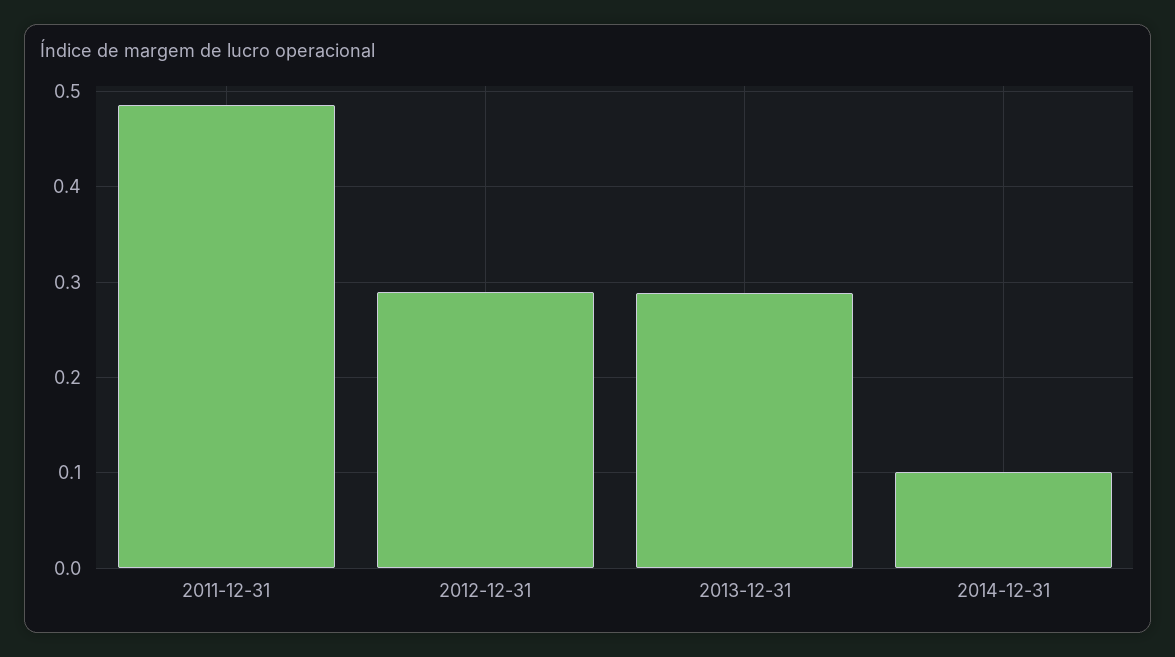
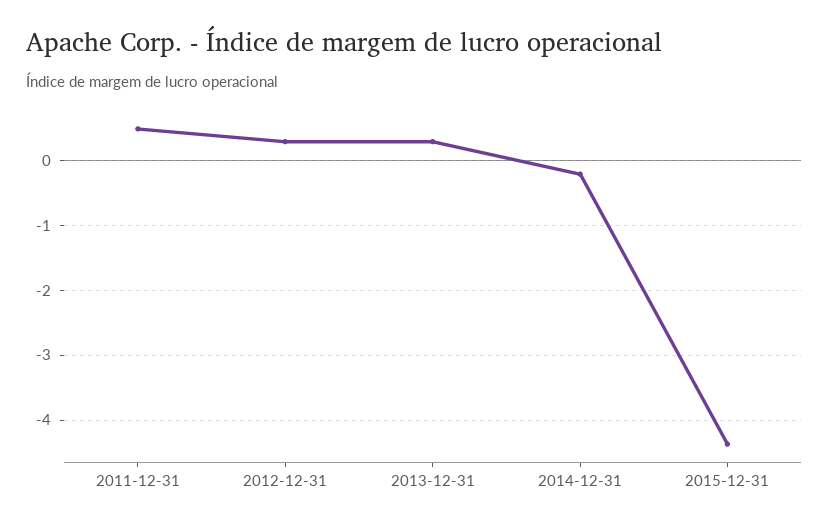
2014-12-31: 0.1 -> -0.2
2015-12-31: none -> -4.4

